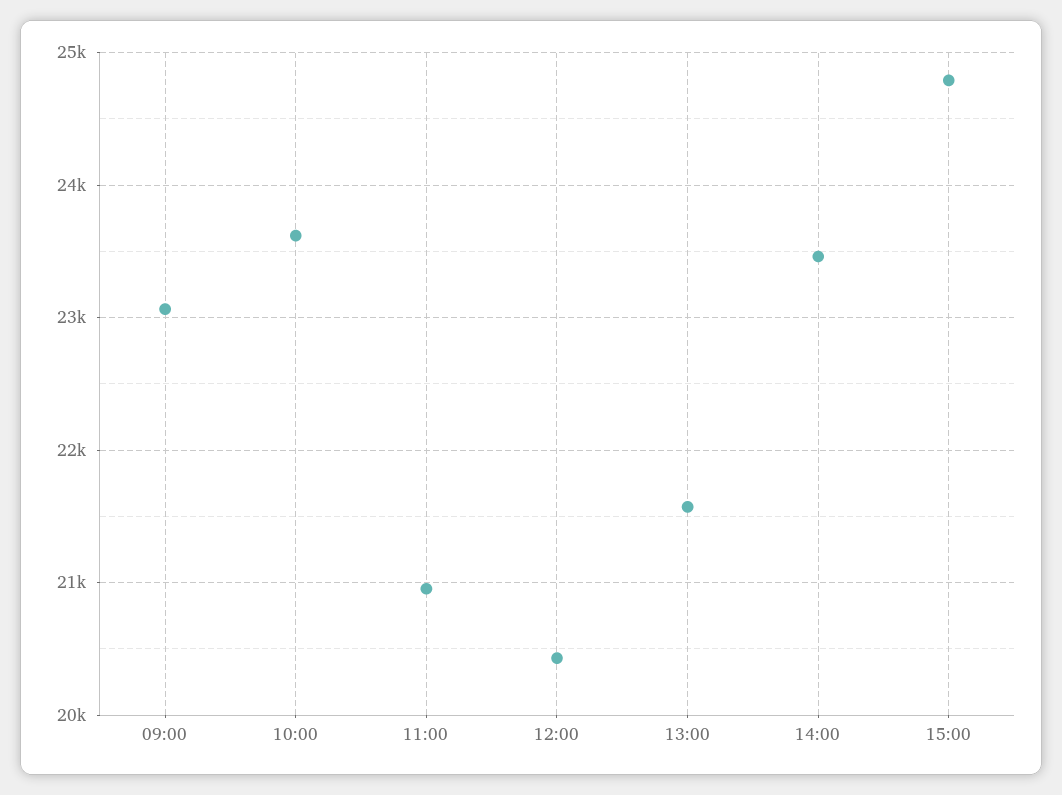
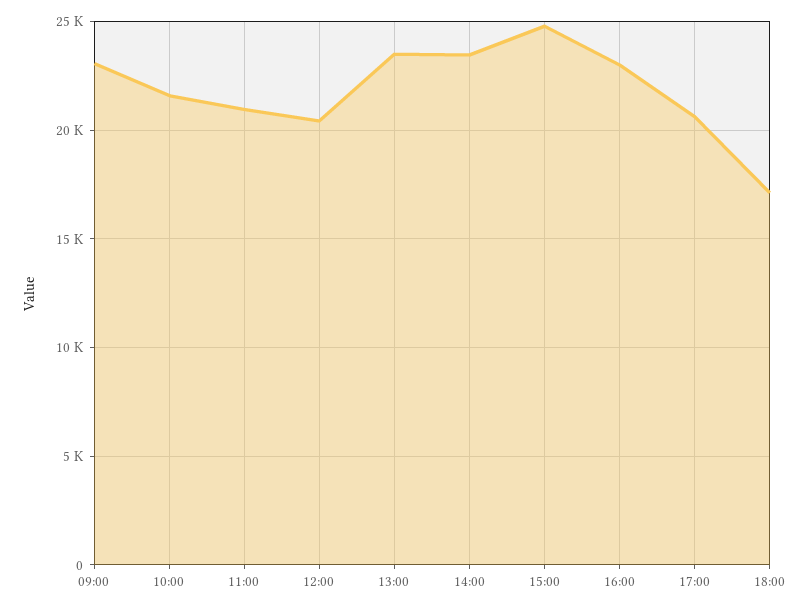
10:00: 23600 -> 21500
13:00: 21600 -> 23500
16:00: none -> 23000
17:00: none -> 20500
18:00: none -> 17000

